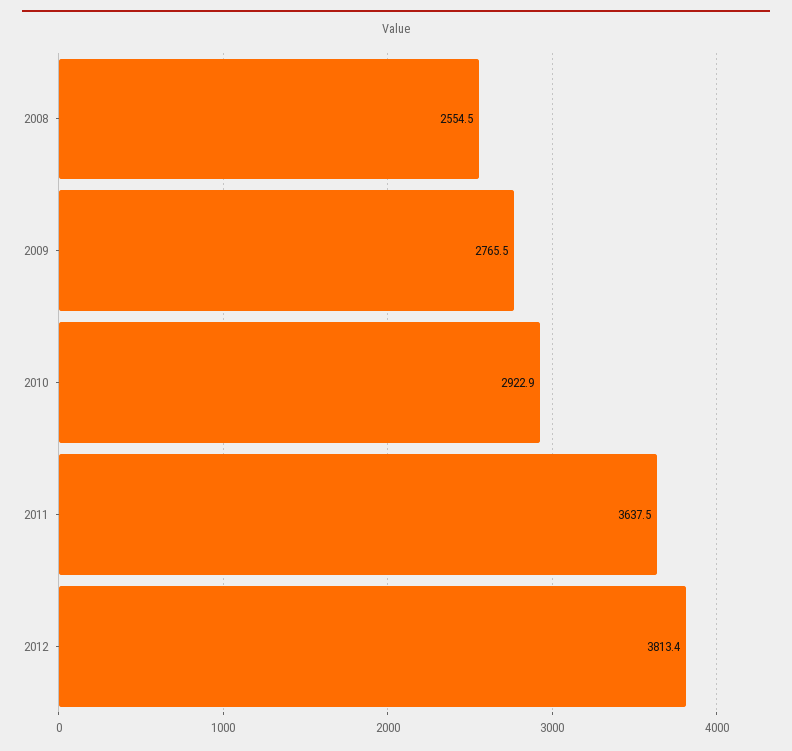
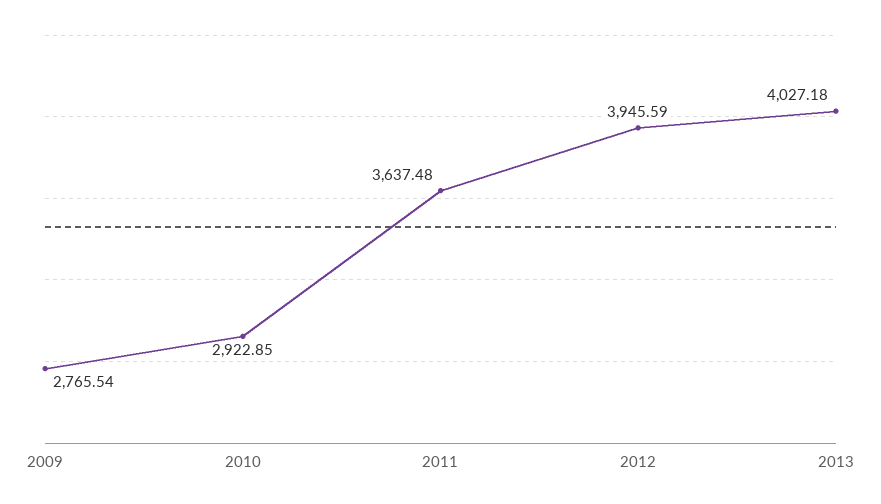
2008: 2554.5 -> none
2012: 3813.4 -> 3945.59
2013: none -> 4027.18

